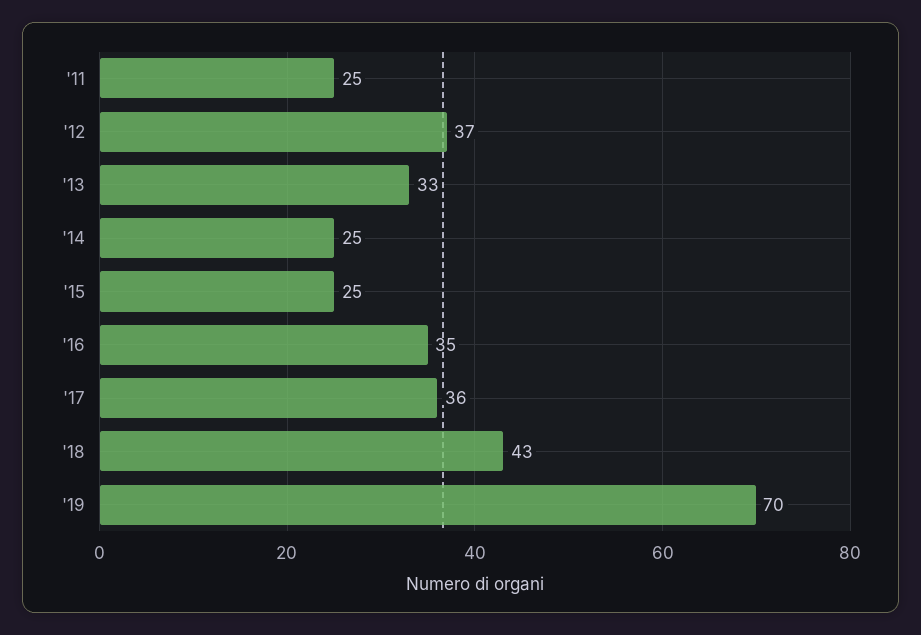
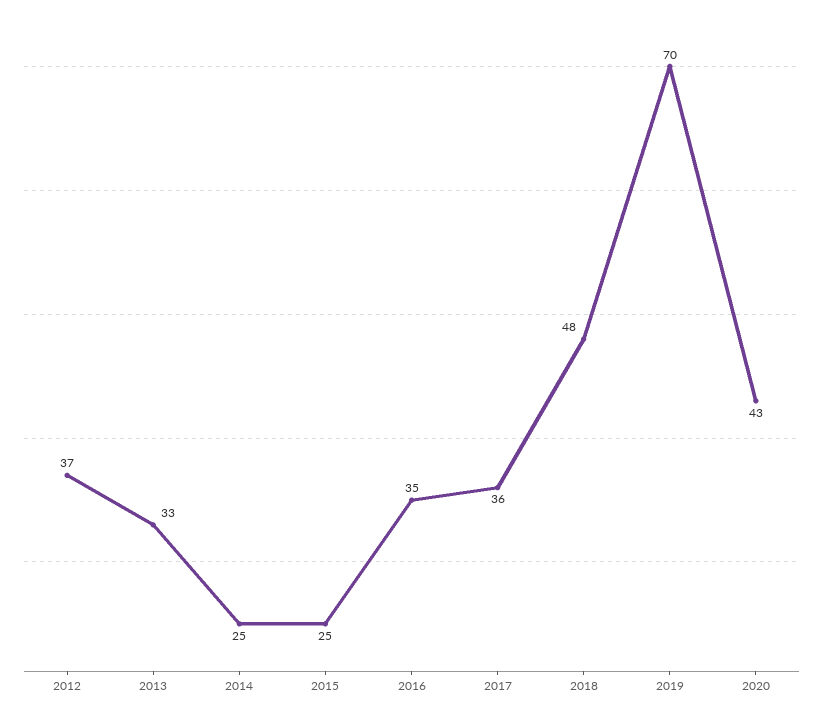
'11: 25 -> none
'18: 43 -> 48
2020: none -> 43

